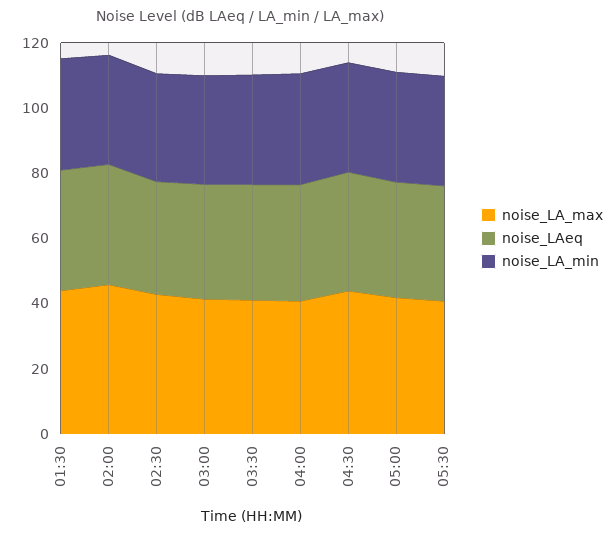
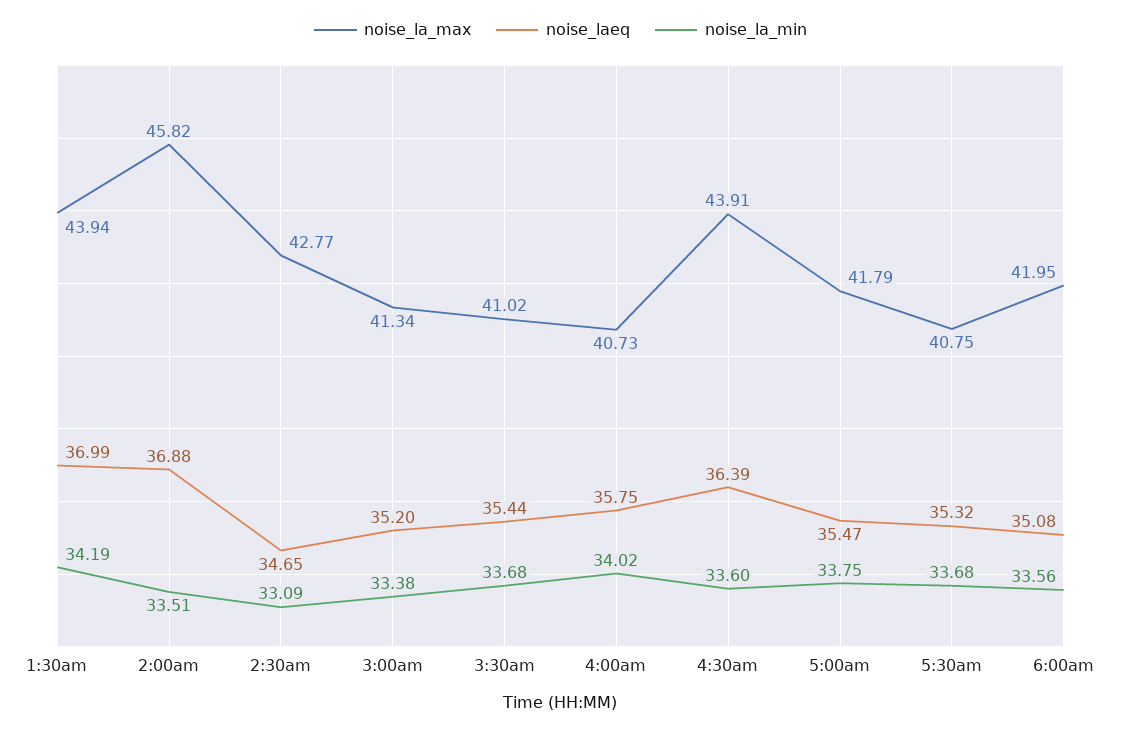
noise_LA_max, 6:00am: none -> 41.95
noise_LAeq, 6:00am: none -> 35.08
noise_LA_min, 6:00am: none -> 33.56

